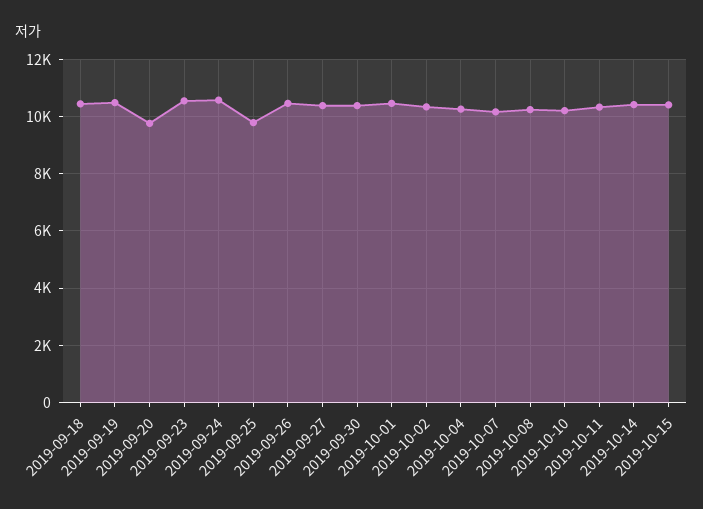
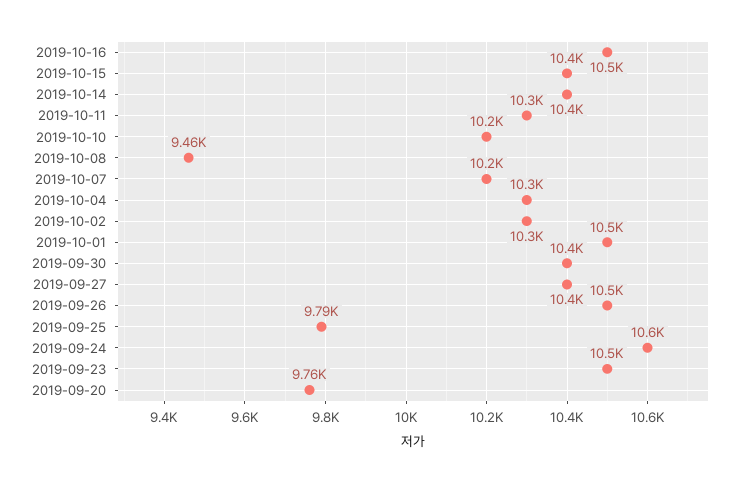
2019-09-18: 10500 -> none
2019-09-19: 10500 -> none
2019-10-08: 10250 -> 9460
2019-10-16: none -> 10500

